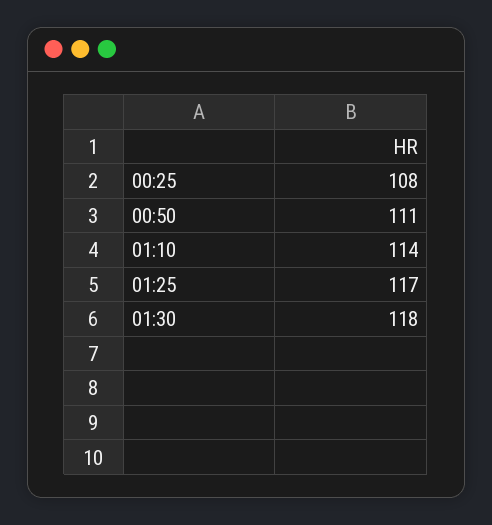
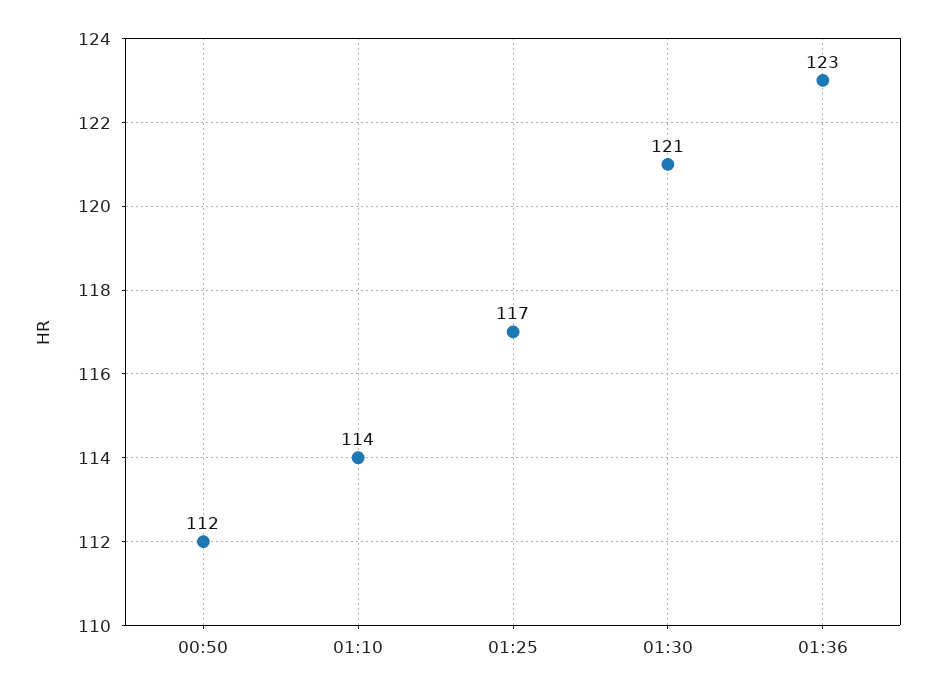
00:25: 108 -> none
00:50: 111 -> 112
01:30: 118 -> 121
01:36: none -> 123

